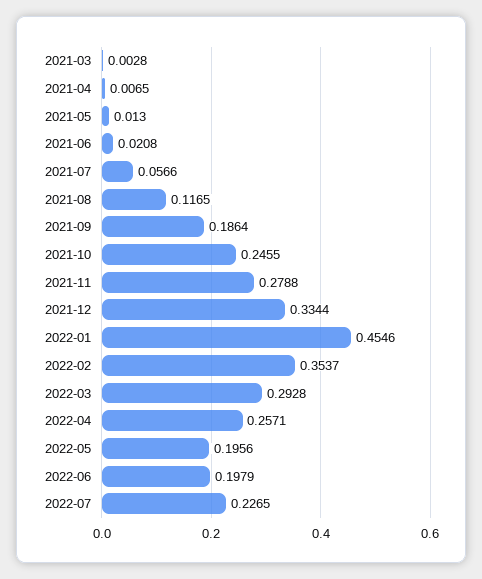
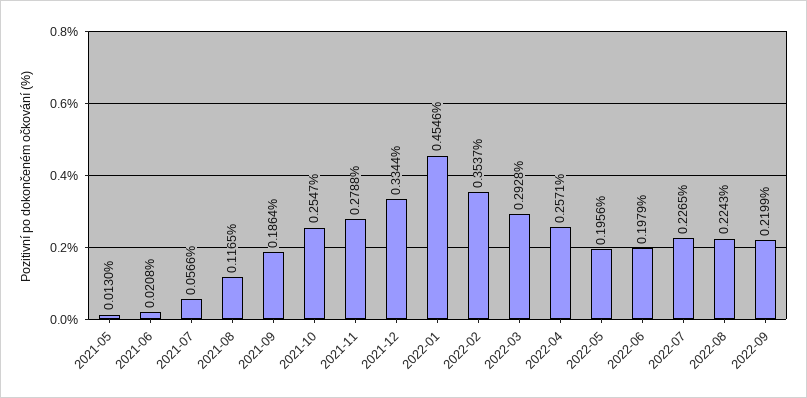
2021-03: 0.0028 -> none
2021-04: 0.0065 -> none
2021-10: 0.2455 -> 0.2547
2022-08: none -> 0.2243
2022-09: none -> 0.2199

